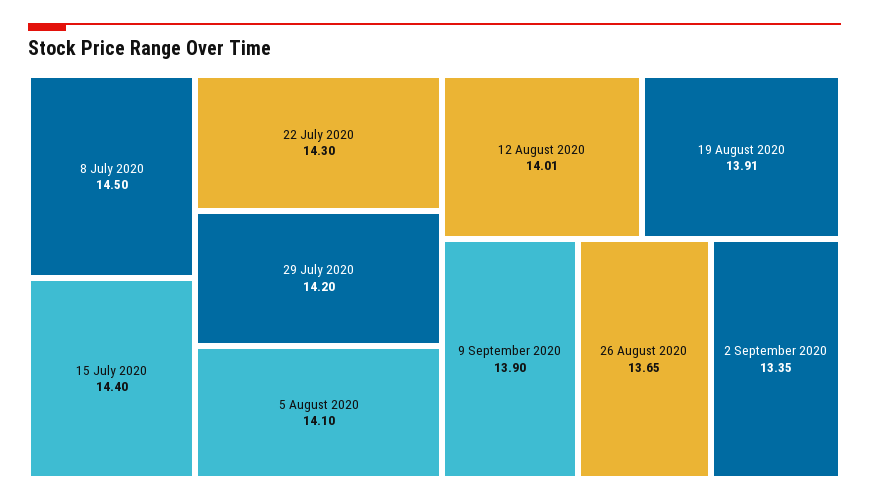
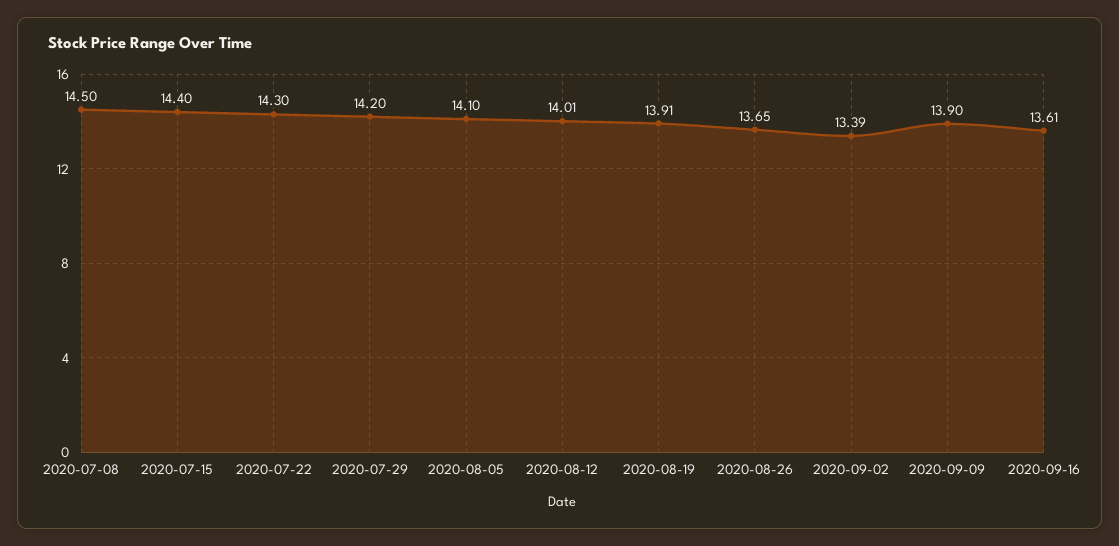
2 September 2020: 13.35 -> 13.39
2020-09-16: none -> 13.61

